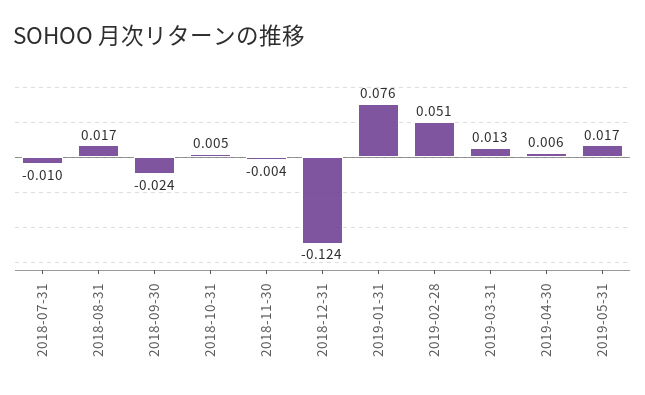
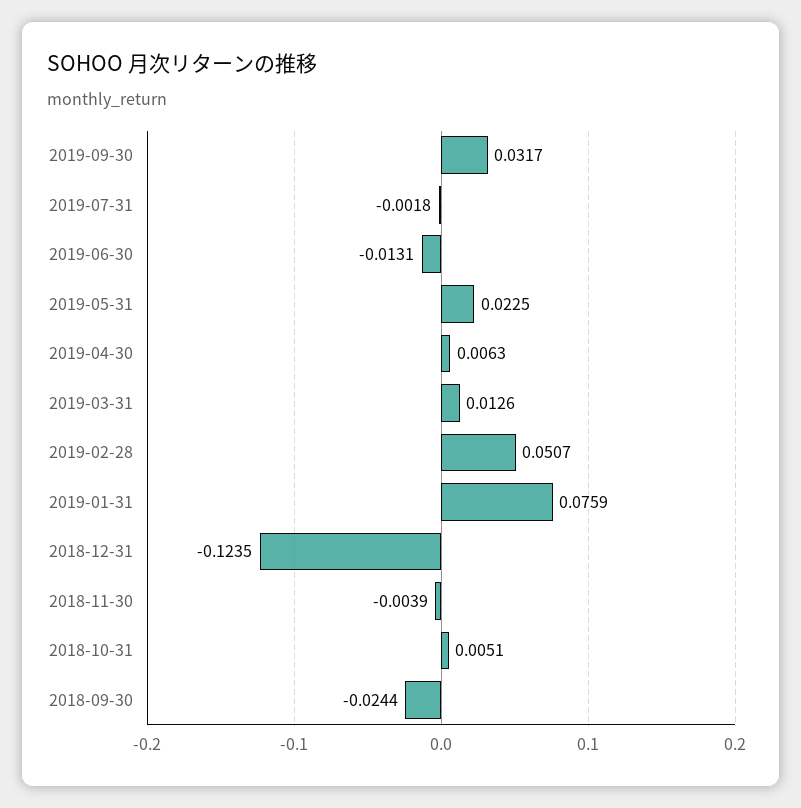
2018-07-31: -0.01 -> none
2018-08-31: 0.017 -> none
2019-05-31: 0.017 -> 0.0225
2019-09-30: none -> 0.0317
2019-07-31: none -> -0.0018
2019-06-30: none -> -0.0131

